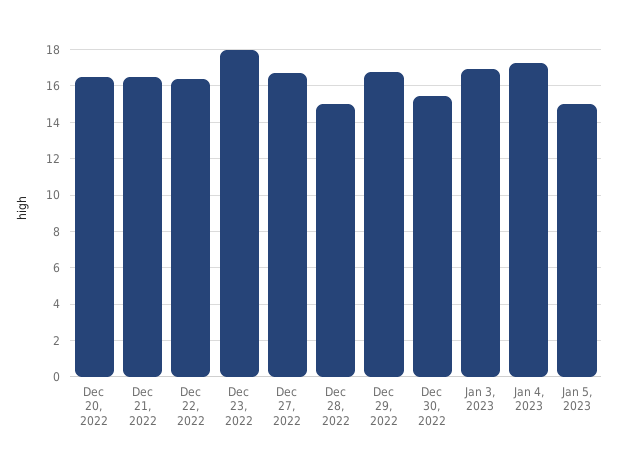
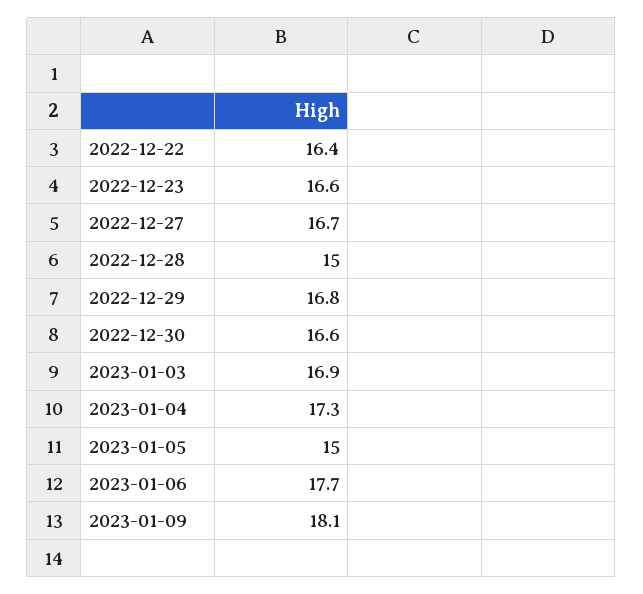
Dec 20, 2022: 16.5 -> none
Dec 21, 2022: 16.5 -> none
Dec 23, 2022: 18 -> 16.6
Dec 30, 2022: 15.5 -> 16.6
2023-01-06: none -> 17.7
2023-01-09: none -> 18.1

